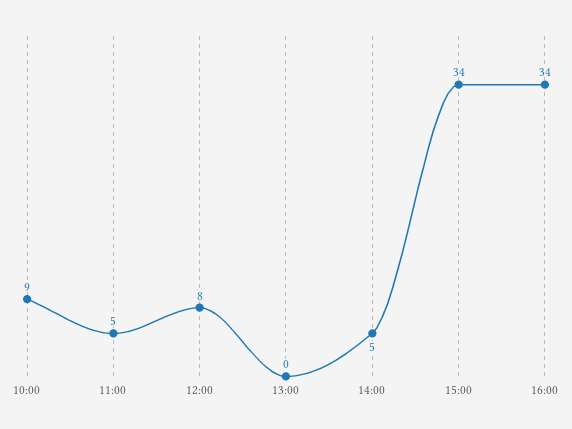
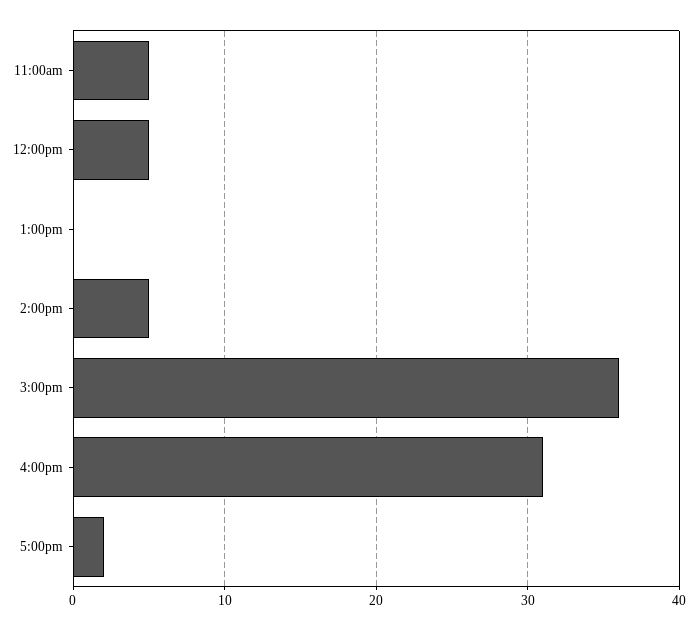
10:00: 9 -> none
12:00: 8 -> 5
15:00: 34 -> 36
16:00: 34 -> 31
5:00pm: none -> 2

